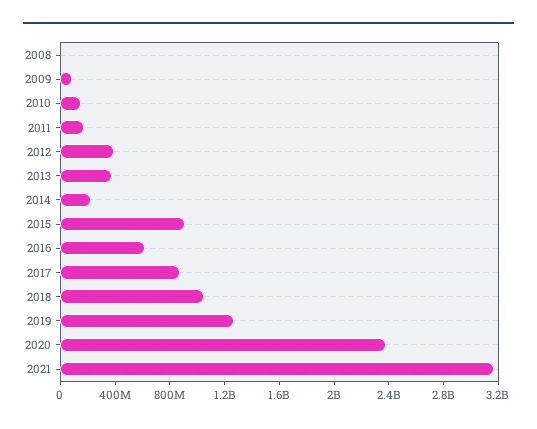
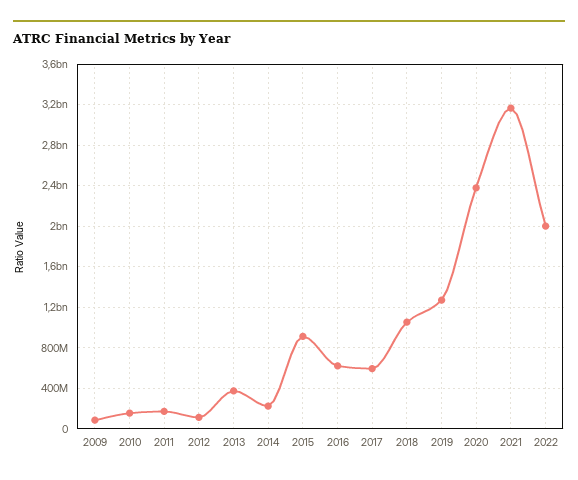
2008: 0 -> none
2012: 400000000 -> 100000000
2017: 900000000 -> 600000000
2022: none -> 2000000000

